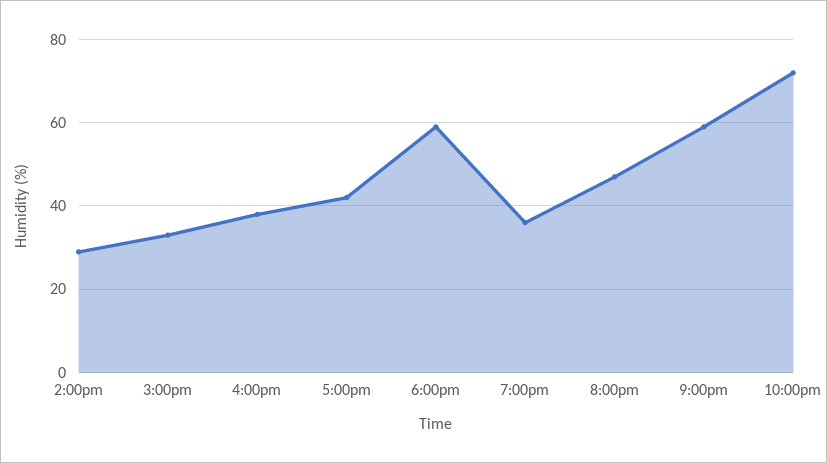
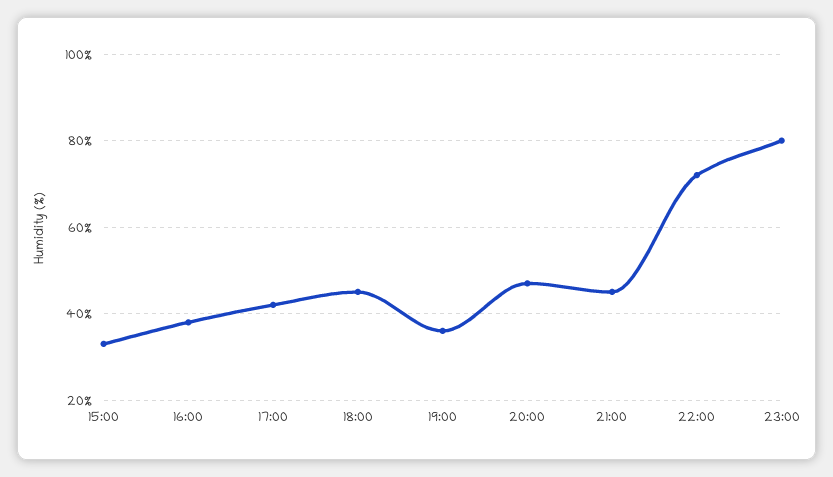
2:00pm: 30 -> none
6:00pm: 60 -> 45
9:00pm: 60 -> 45
23:00: none -> 80

